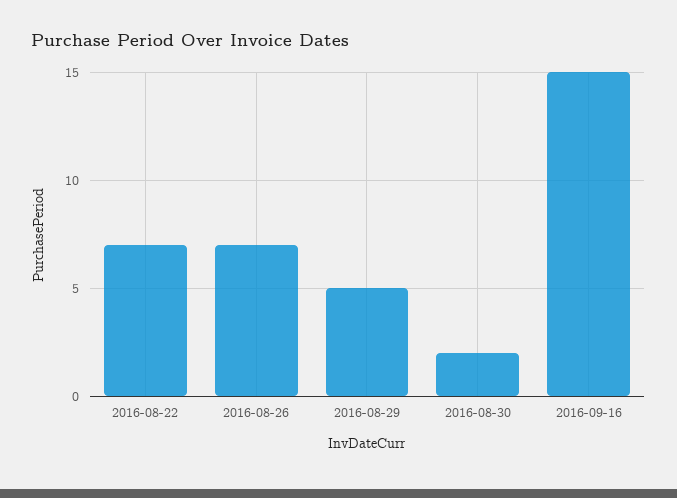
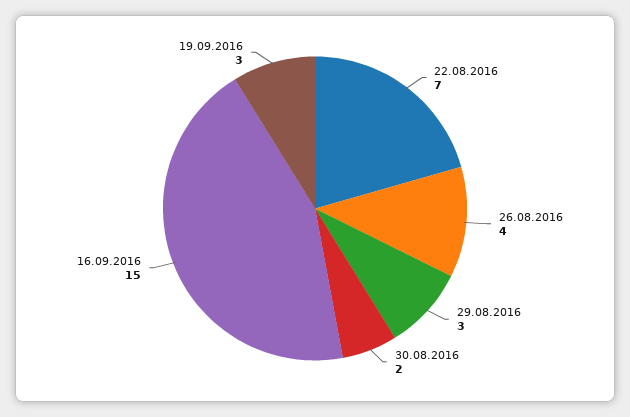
2016-08-26: 7 -> 4
2016-08-29: 5 -> 3
19.09.2016: none -> 3

